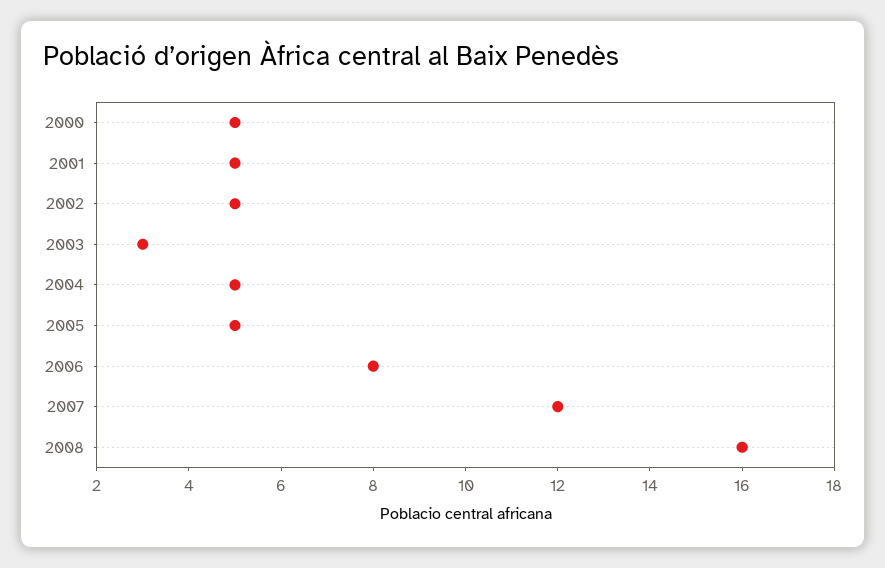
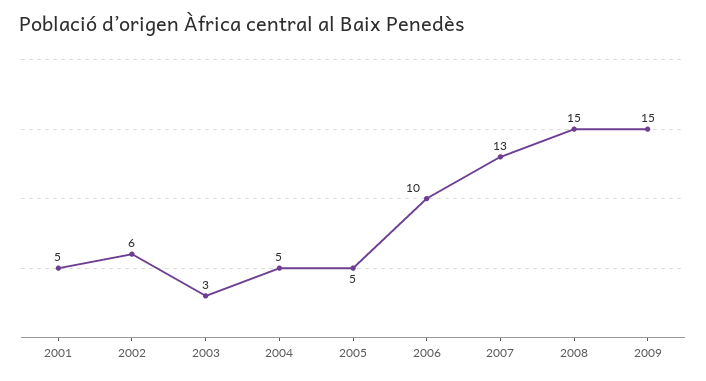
2000: 5 -> none
2002: 5 -> 6
2006: 8 -> 10
2007: 12 -> 13
2008: 16 -> 15
2009: none -> 15

